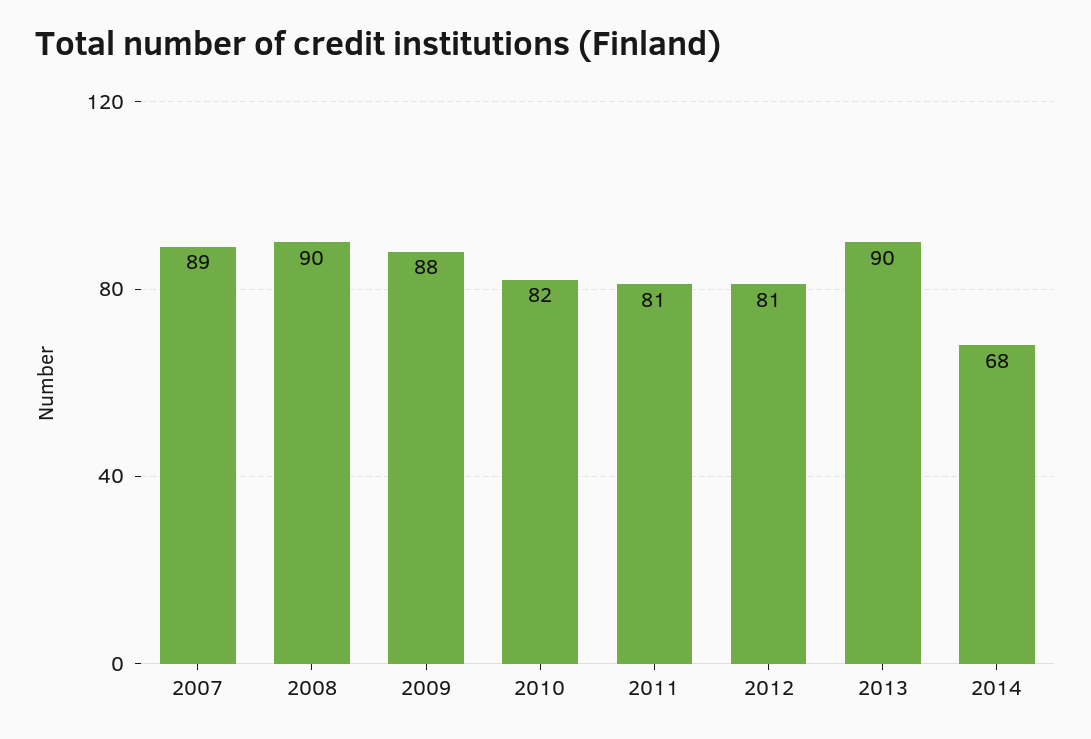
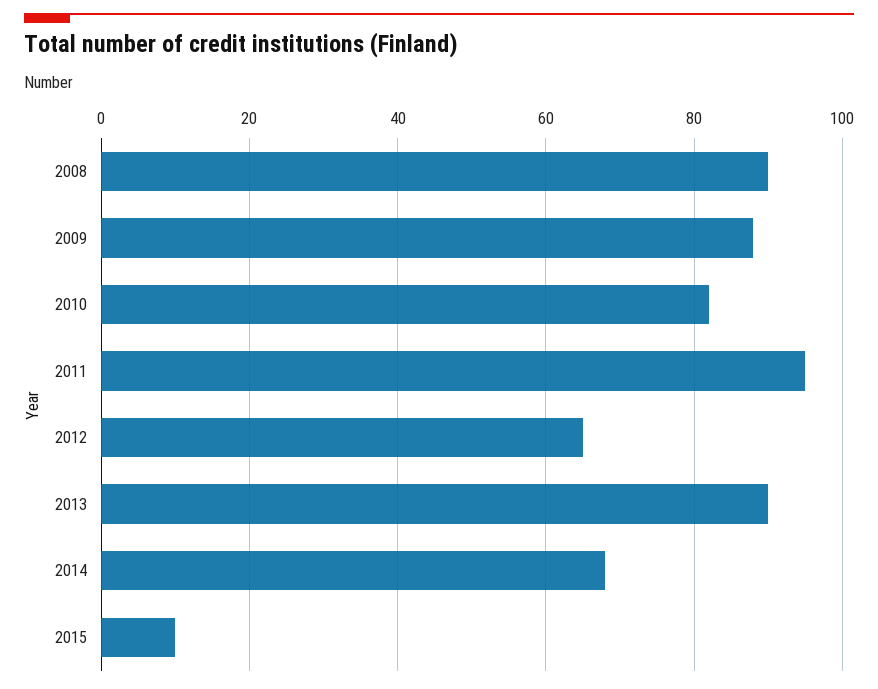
2007: 89 -> none
2011: 81 -> 95
2012: 81 -> 65
2015: none -> 10

